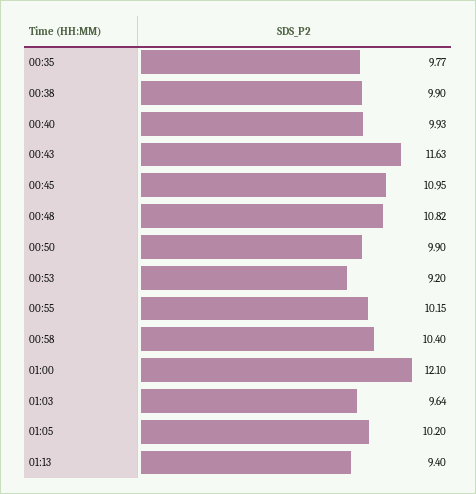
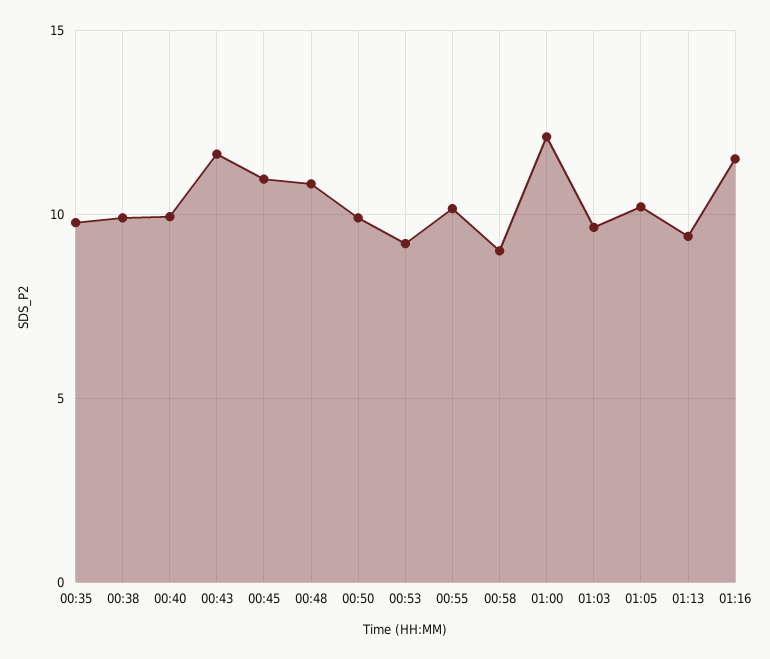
00:58: 10.4 -> 9
01:16: none -> 11.5

